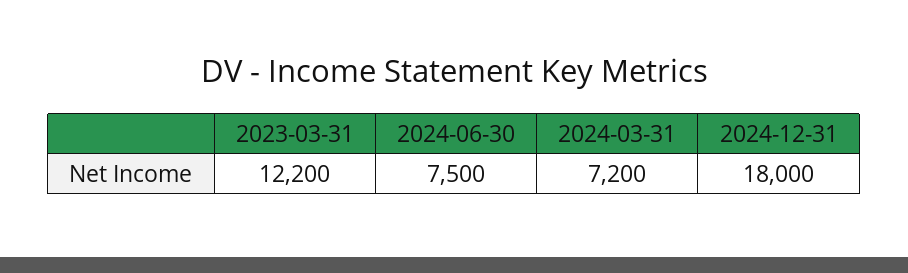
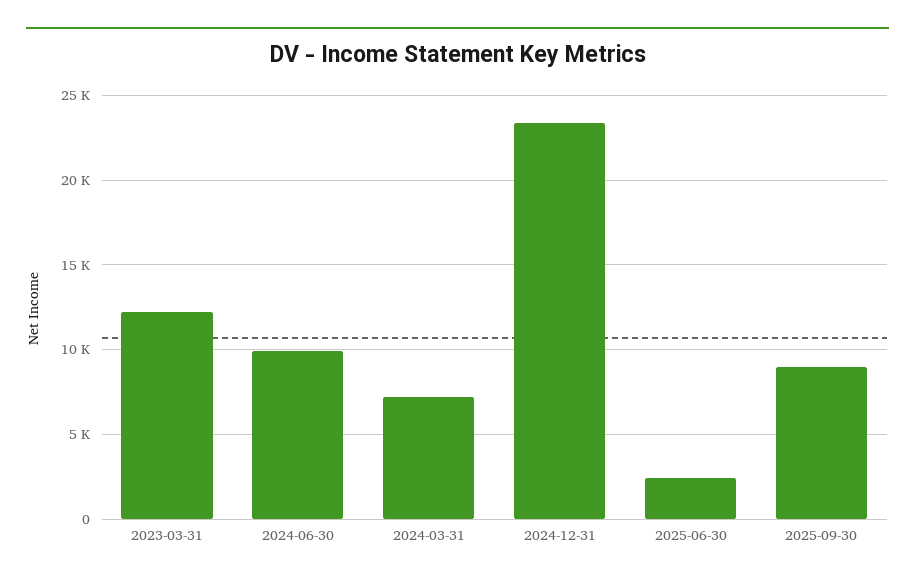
2024-06-30: 7500 -> 10000
2024-12-31: 18000 -> 23500
2025-06-30: none -> 2500
2025-09-30: none -> 9000

